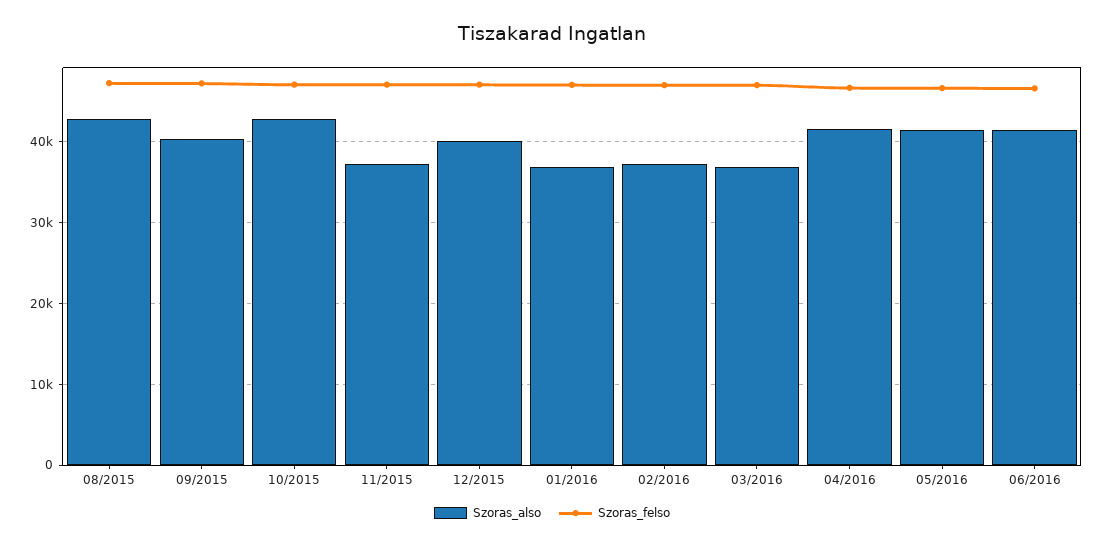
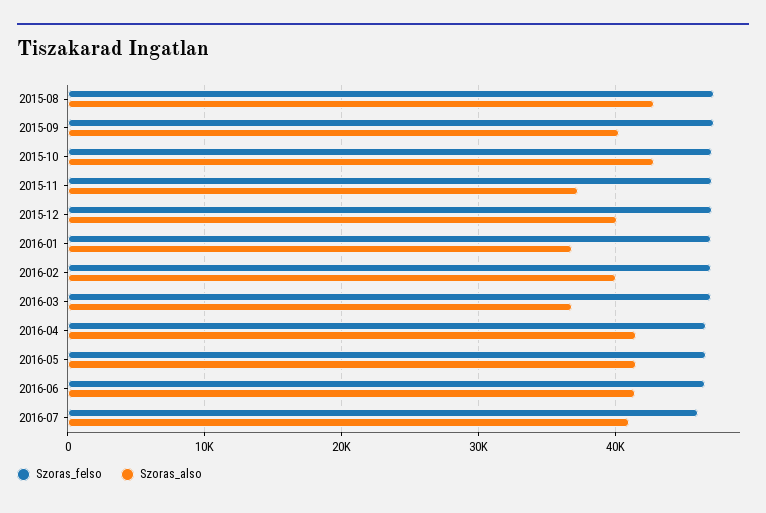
Szoras_also, 02/2016: 37000 -> 40000
Szoras_felso, 2016-07: none -> 46000
Szoras_also, 2016-07: none -> 41000

